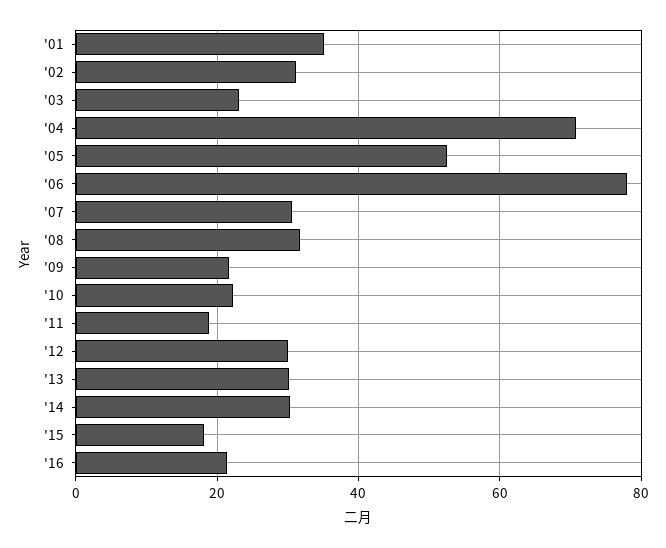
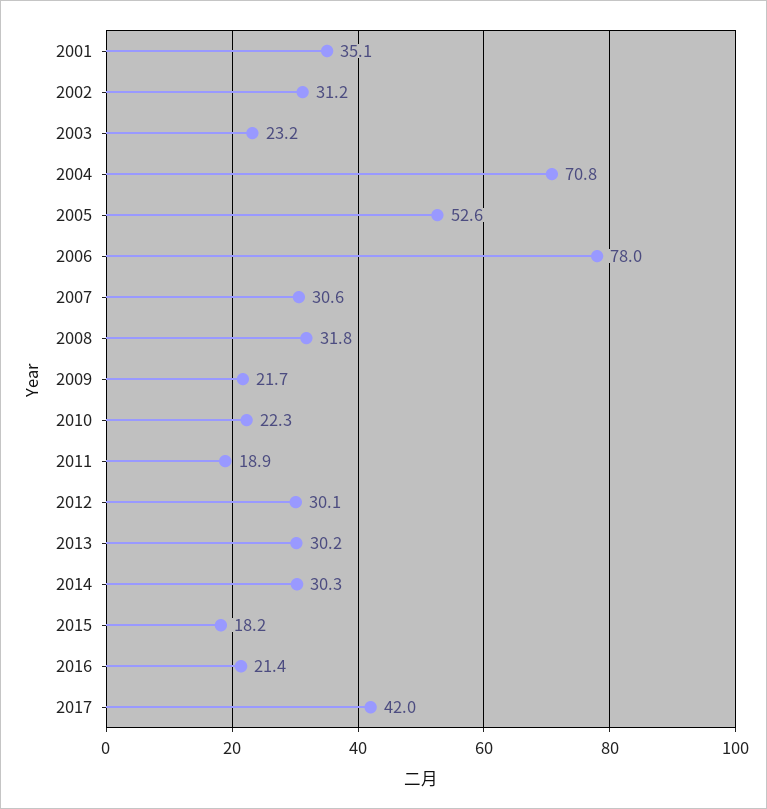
2017: none -> 42

